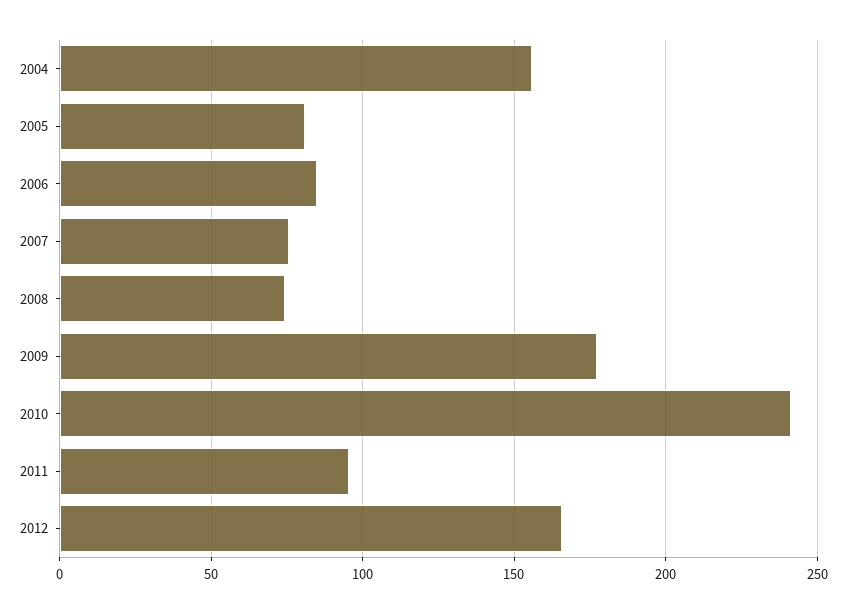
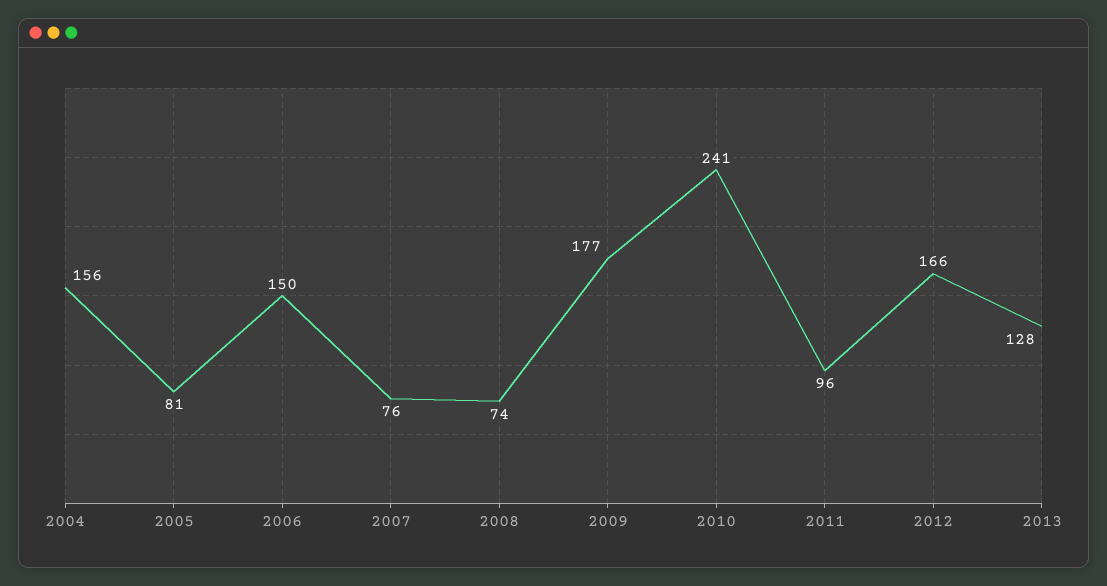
2006: 85 -> 150
2013: none -> 128

